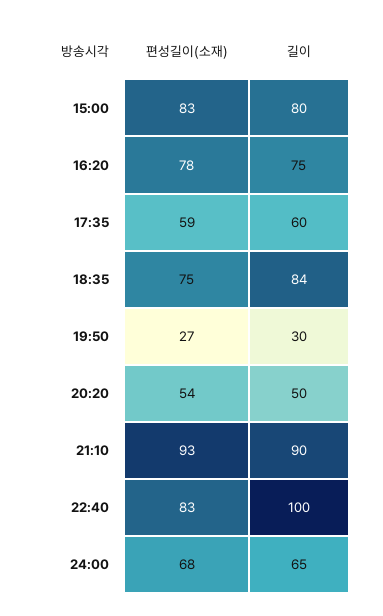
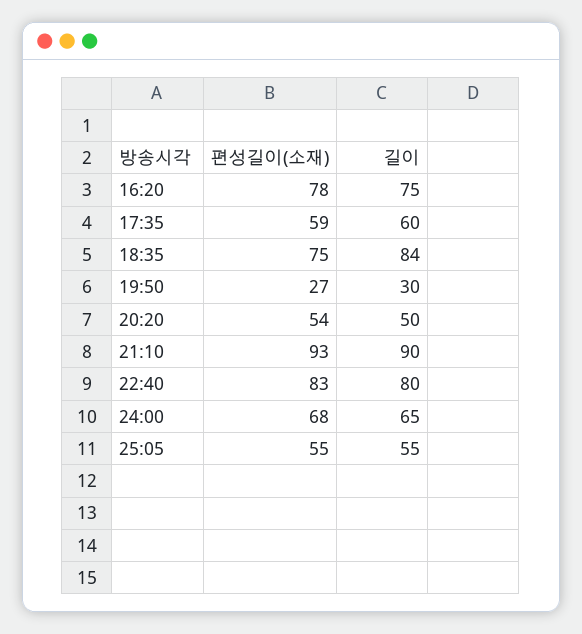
편성길이(소재), 15:00: 83 -> none
길이, 15:00: 80 -> none
길이, 22:40: 100 -> 80
편성길이(소재), 25:05: none -> 55
길이, 25:05: none -> 55

